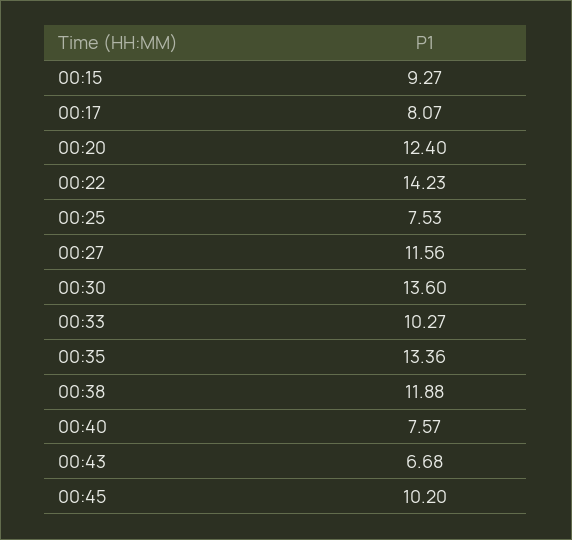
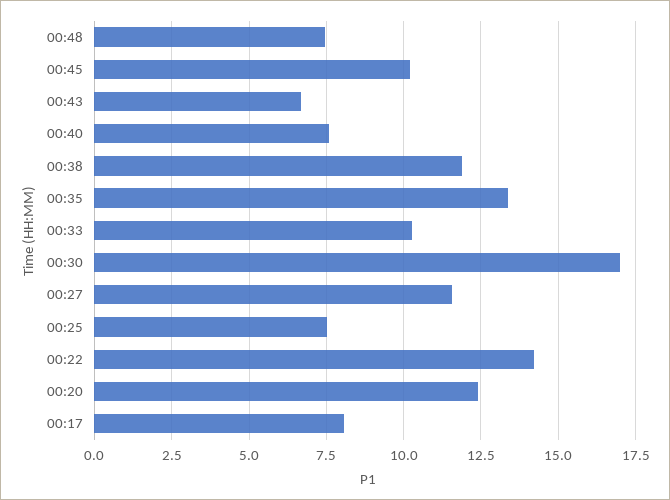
00:15: 9.27 -> none
00:30: 13.6 -> 17
00:48: none -> 7.5

